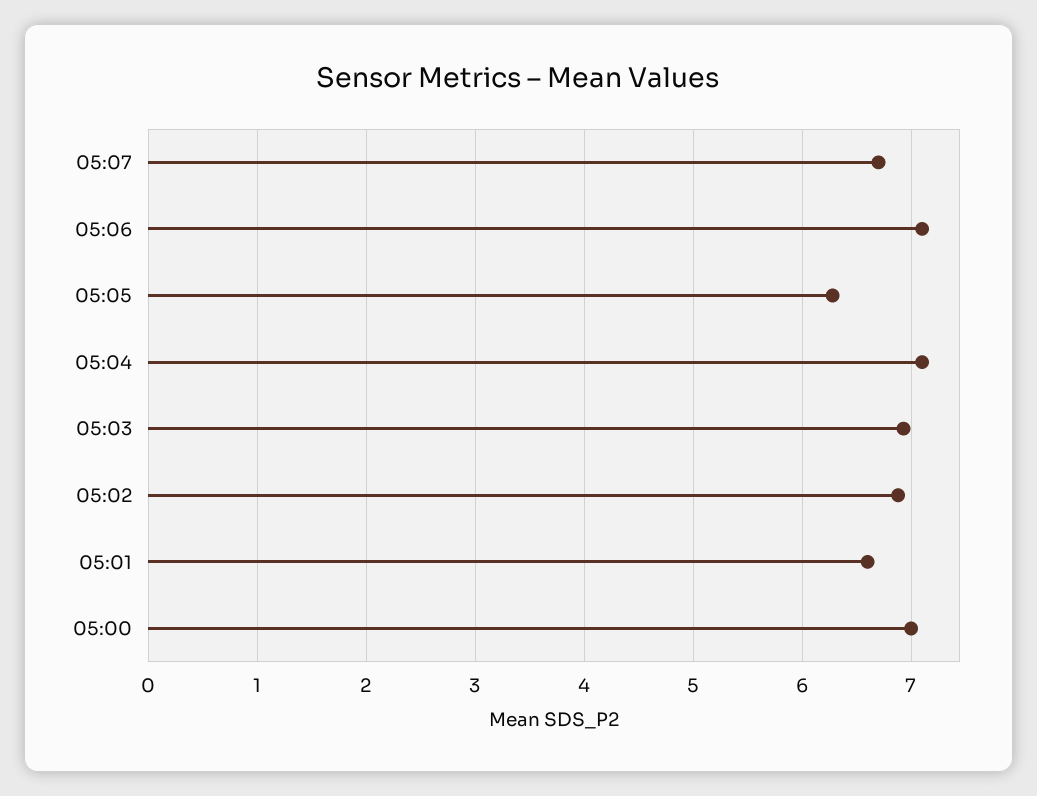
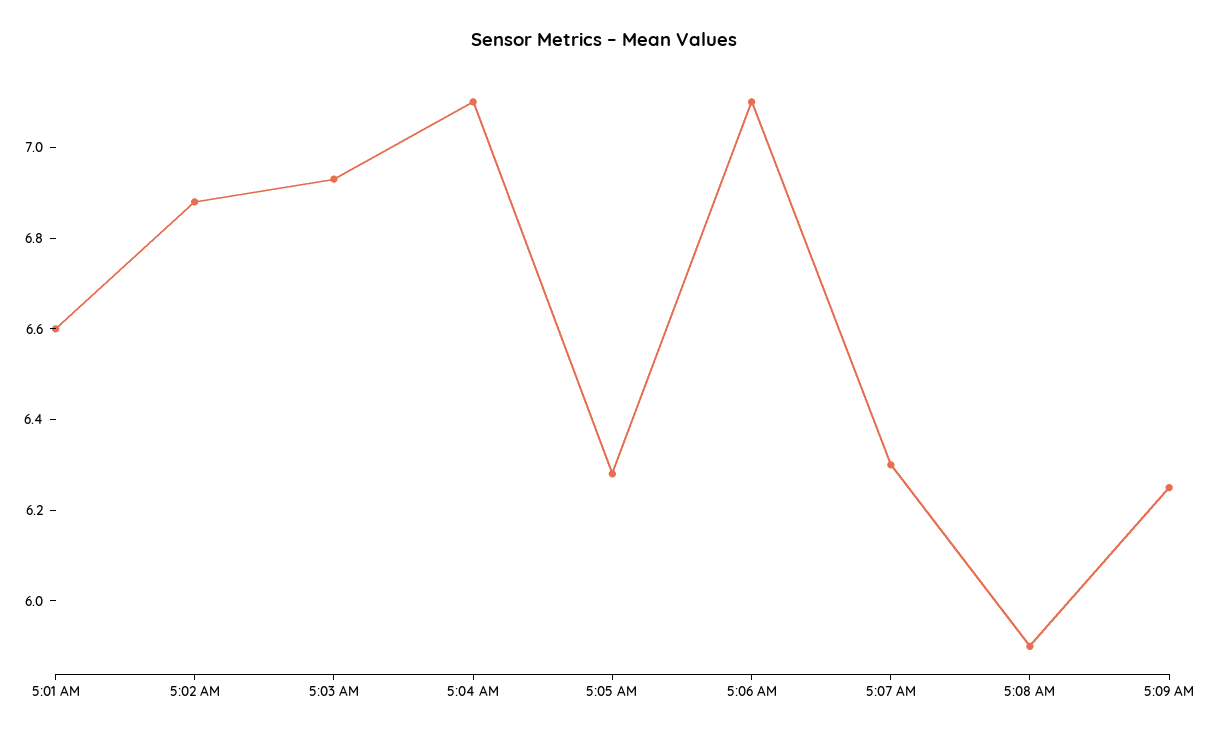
05:07: 6.7 -> 6.3
05:00: 7 -> none
5:08 AM: none -> 5.9
5:09 AM: none -> 6.25

